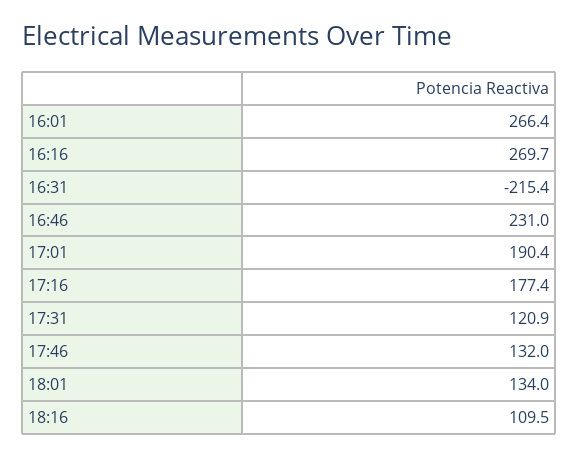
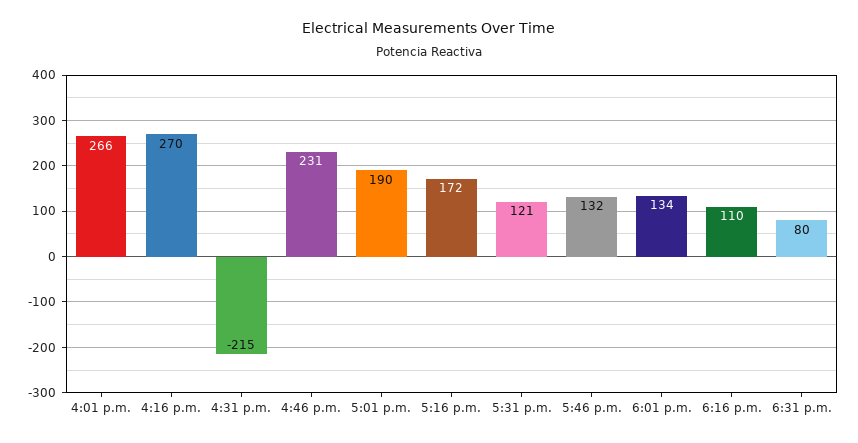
17:16: 177.4 -> 172
6:31 p.m.: none -> 80

